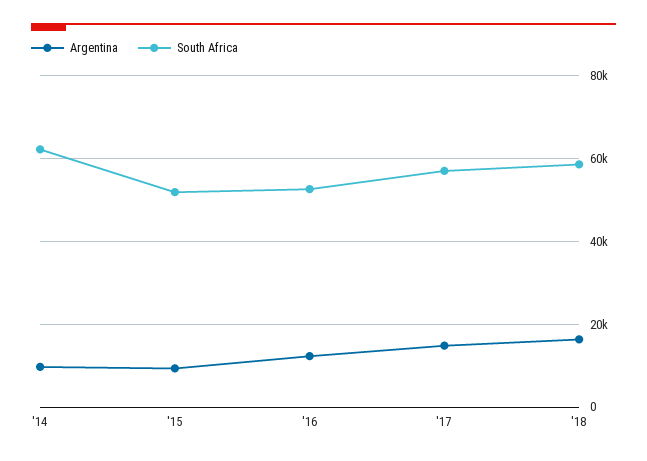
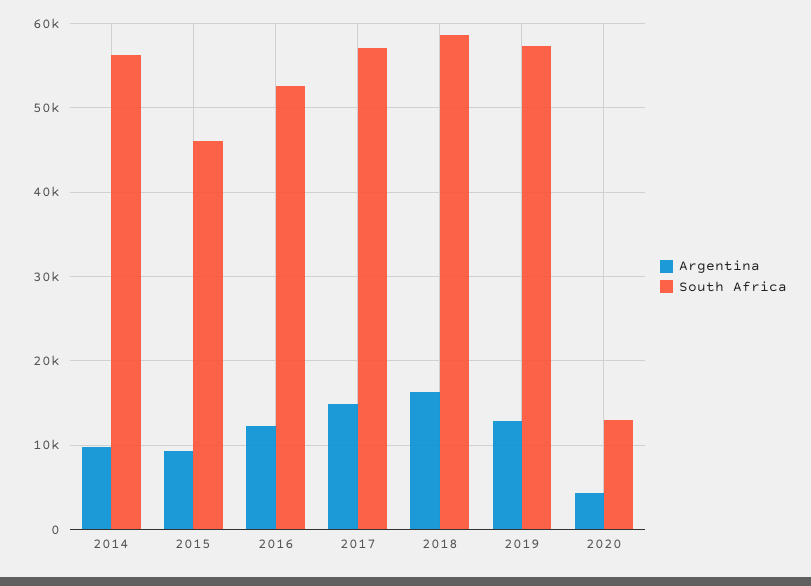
South Africa, '14: 62000 -> 56000
South Africa, '15: 52000 -> 46000
Argentina, 2019: none -> 13000
South Africa, 2019: none -> 57000
Argentina, 2020: none -> 4000
South Africa, 2020: none -> 13000

